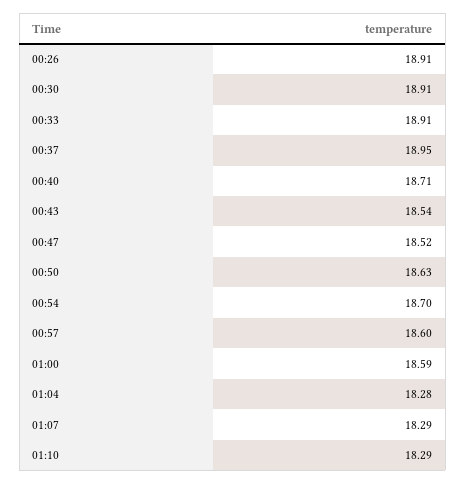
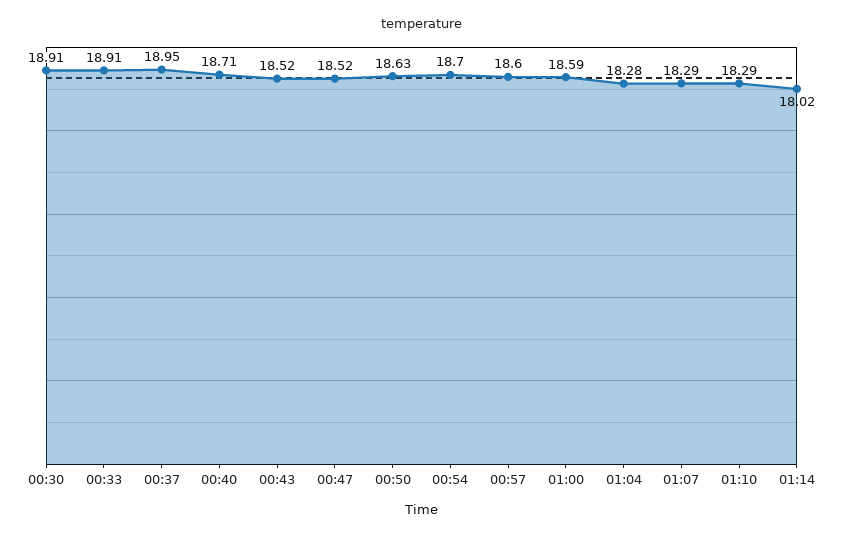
00:26: 18.91 -> none
00:43: 18.54 -> 18.52
01:14: none -> 18.02

